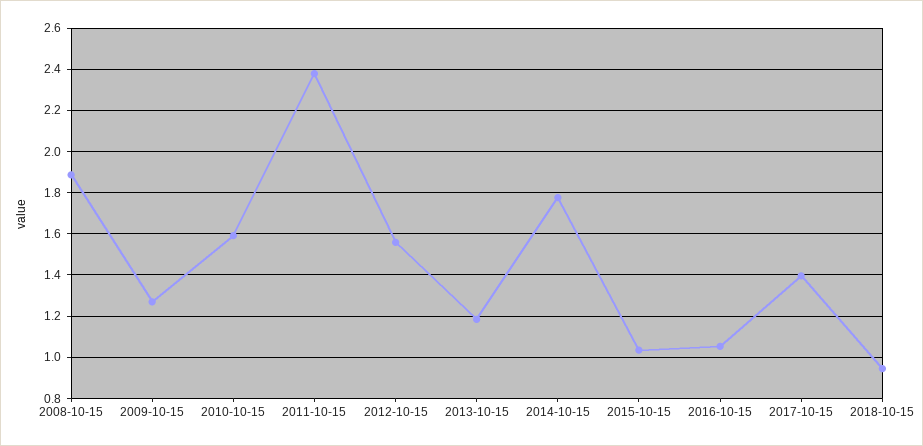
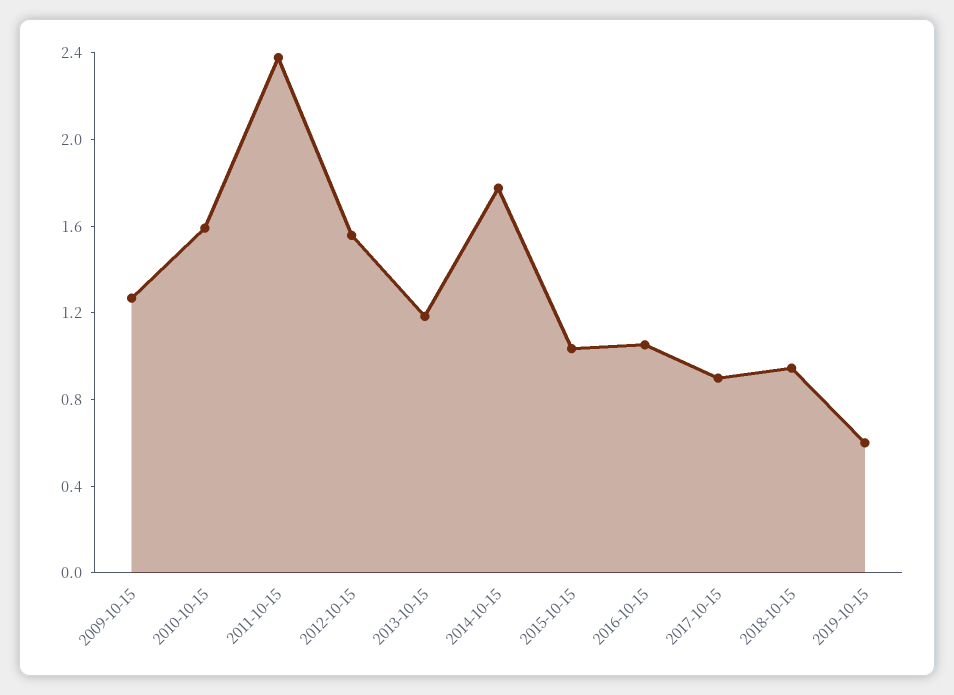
2008-10-15: 1.9 -> none
2017-10-15: 1.4 -> 0.9
2019-10-15: none -> 0.6

